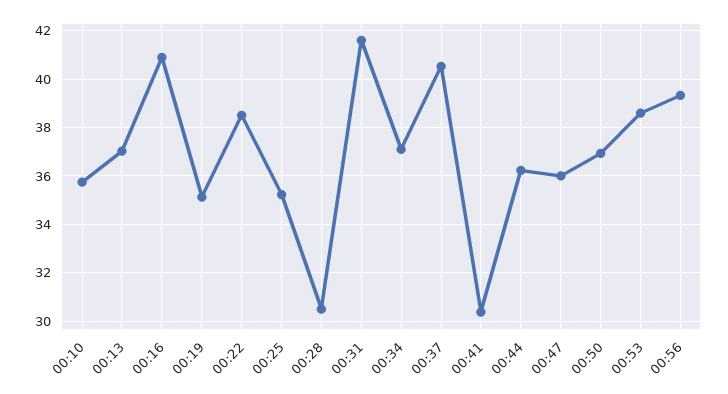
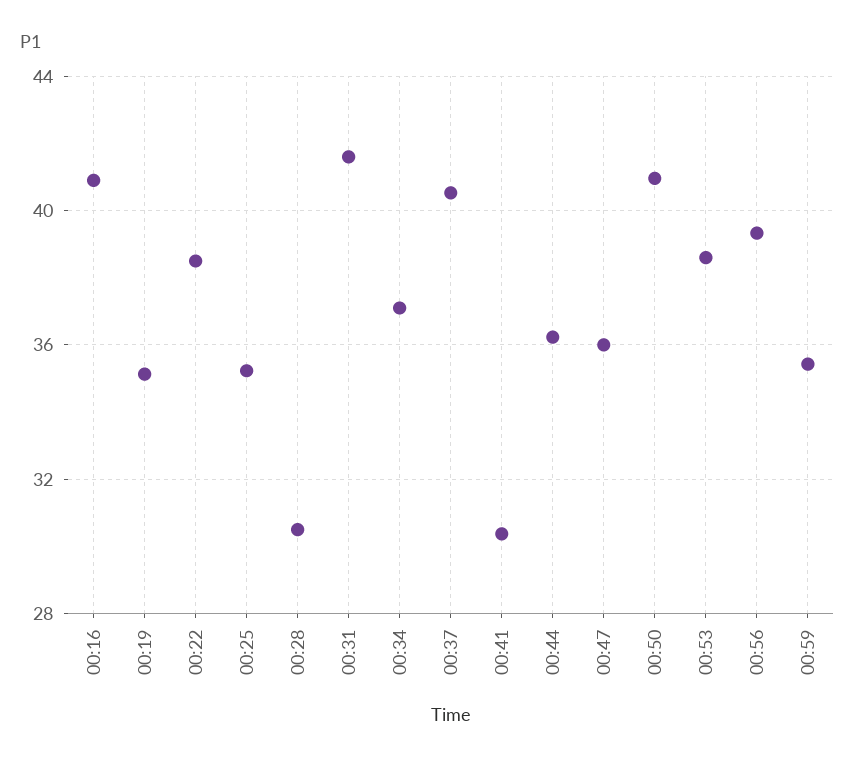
00:10: 35.75 -> none
00:13: 37 -> none
00:50: 37 -> 41
00:59: none -> 35.5

